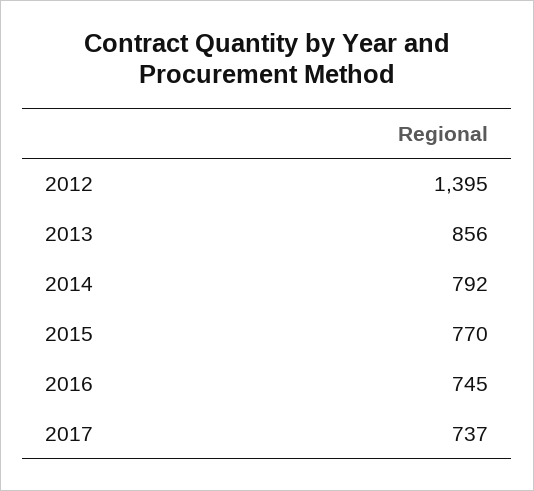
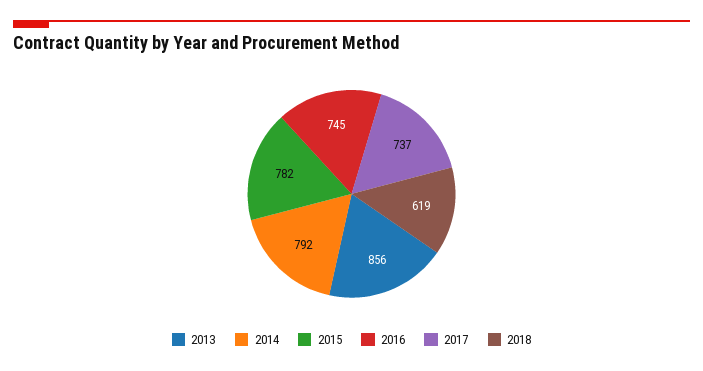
2012: 1395 -> none
2015: 770 -> 782
2018: none -> 619

